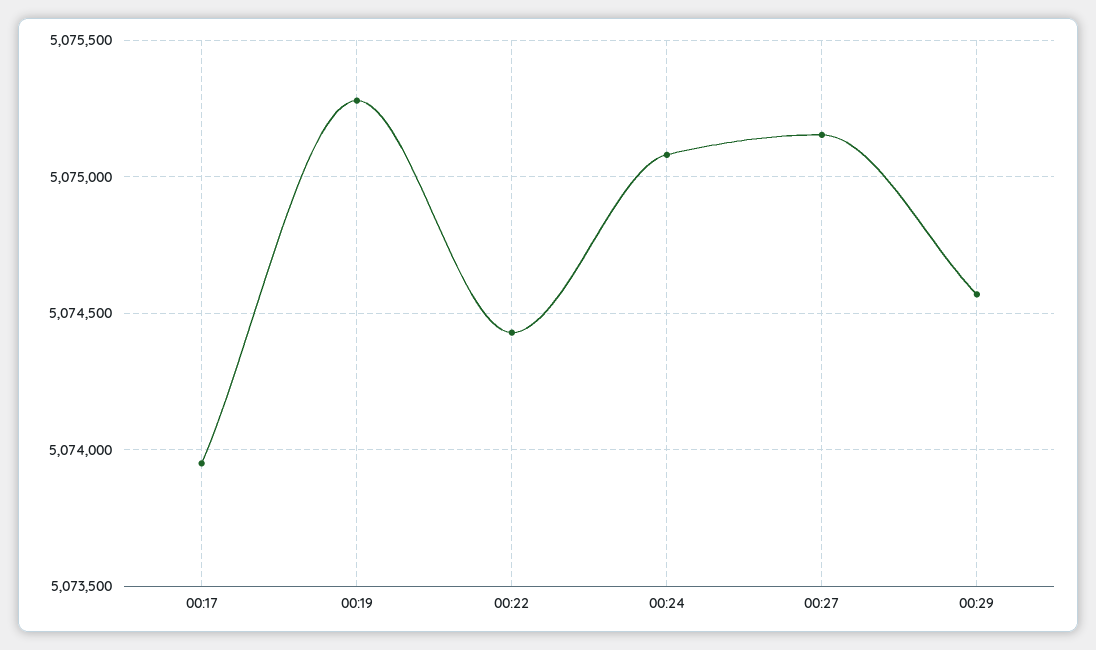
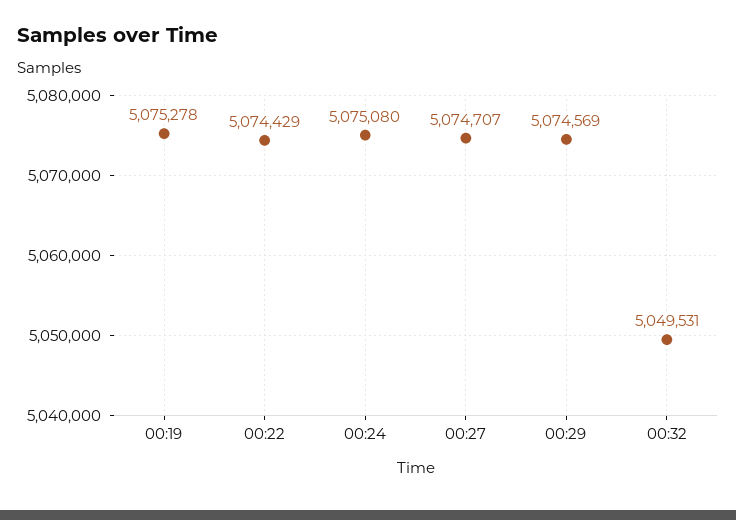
00:17: 5073950 -> none
00:27: 5075150 -> 5074707
00:32: none -> 5049531

